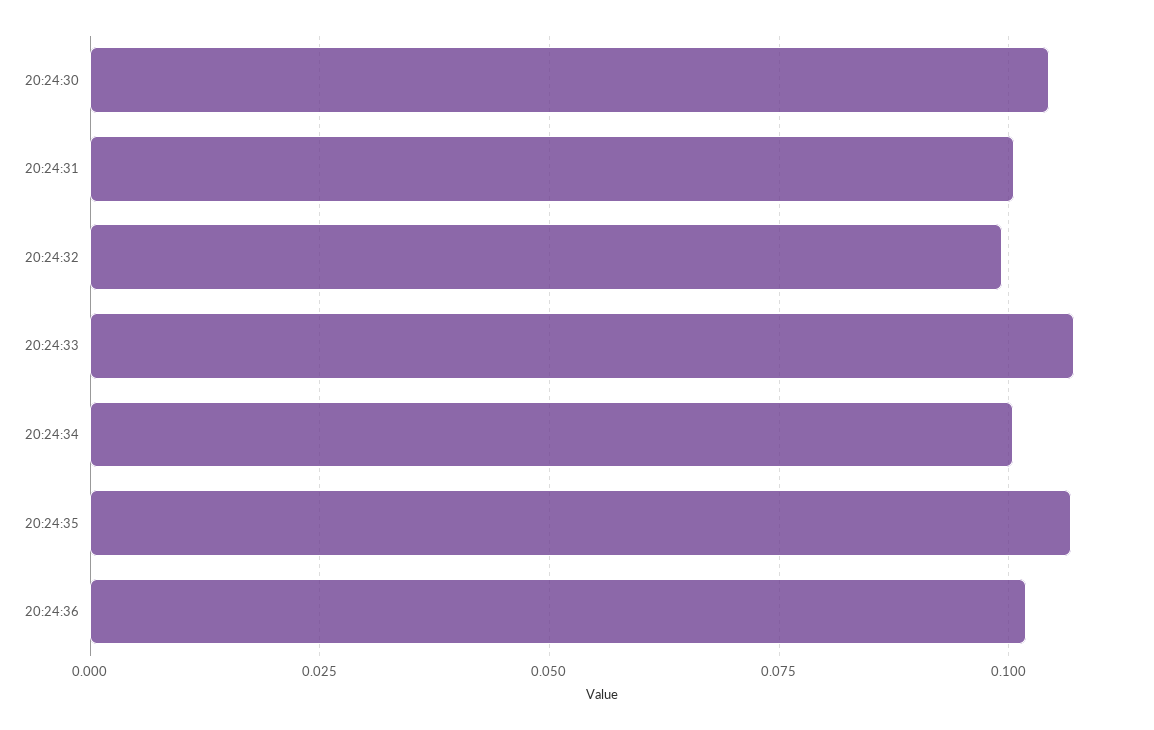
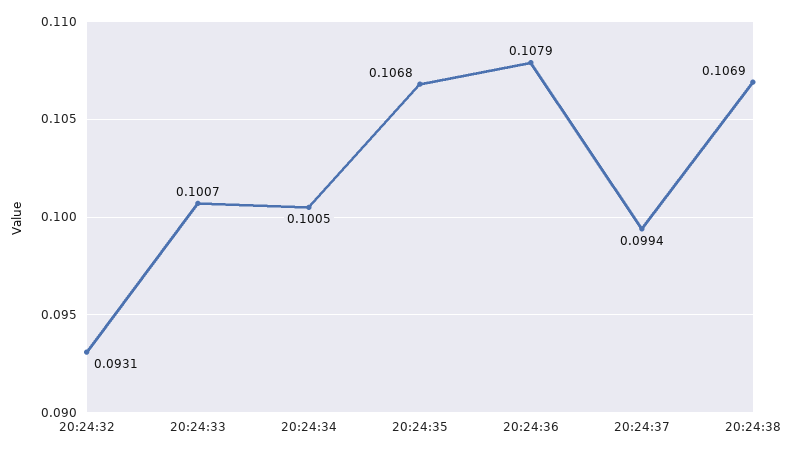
20:24:30: 0.105 -> none
20:24:31: 0.1 -> none
20:24:32: 0.1 -> 0.0931
20:24:33: 0.1075 -> 0.1007
20:24:36: 0.1025 -> 0.1079
20:24:37: none -> 0.0994
20:24:38: none -> 0.1069

